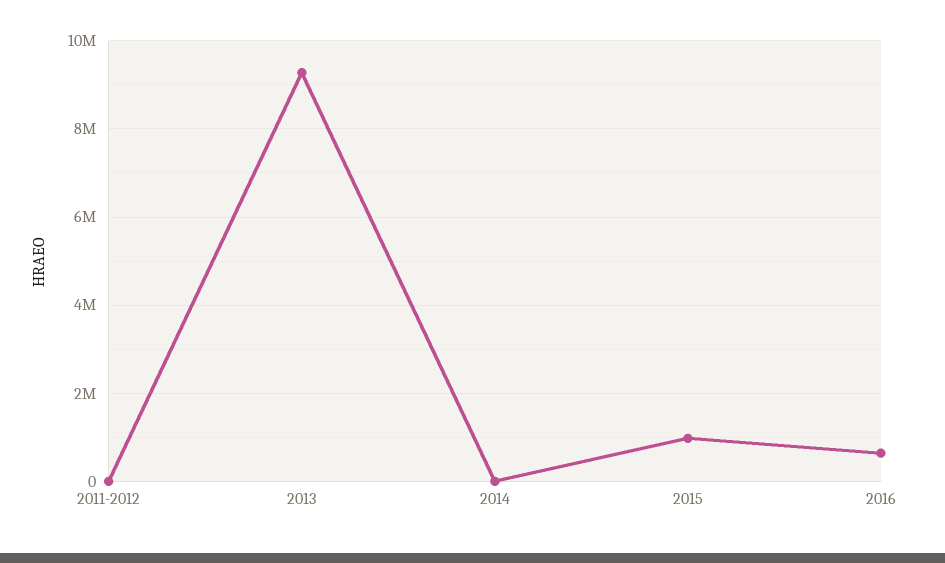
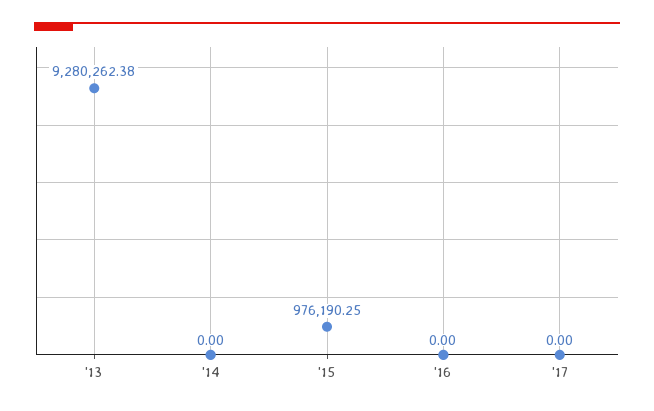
2011-2012: 0 -> none
2016: 600000 -> 0
'17: none -> 0

